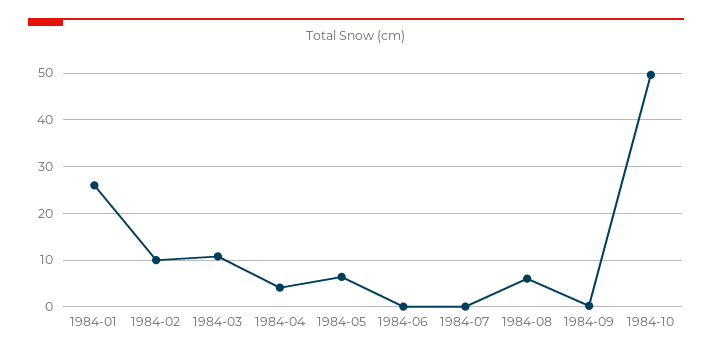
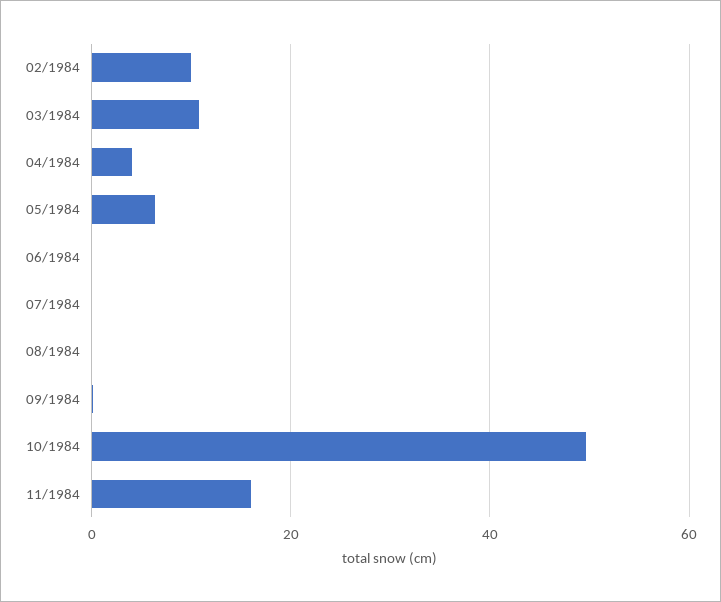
1984-01: 26 -> none
1984-08: 6 -> 0
11/1984: none -> 16

